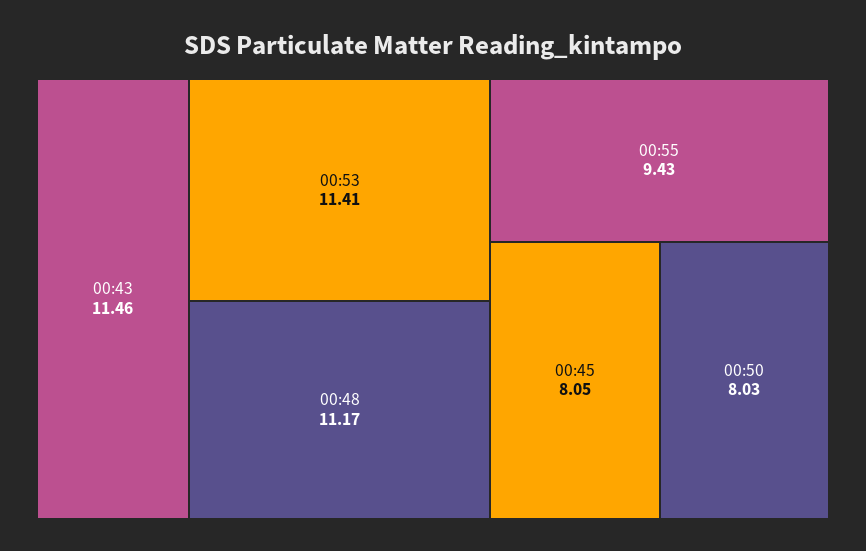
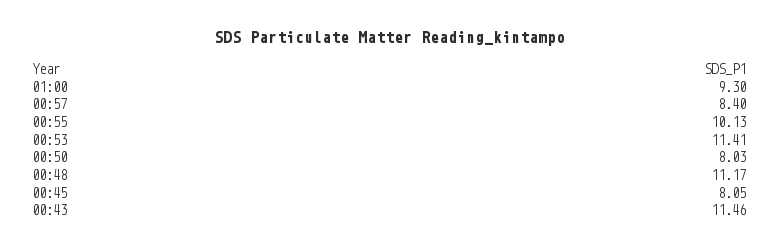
00:55: 9.43 -> 10.13
01:00: none -> 9.3
00:57: none -> 8.4

